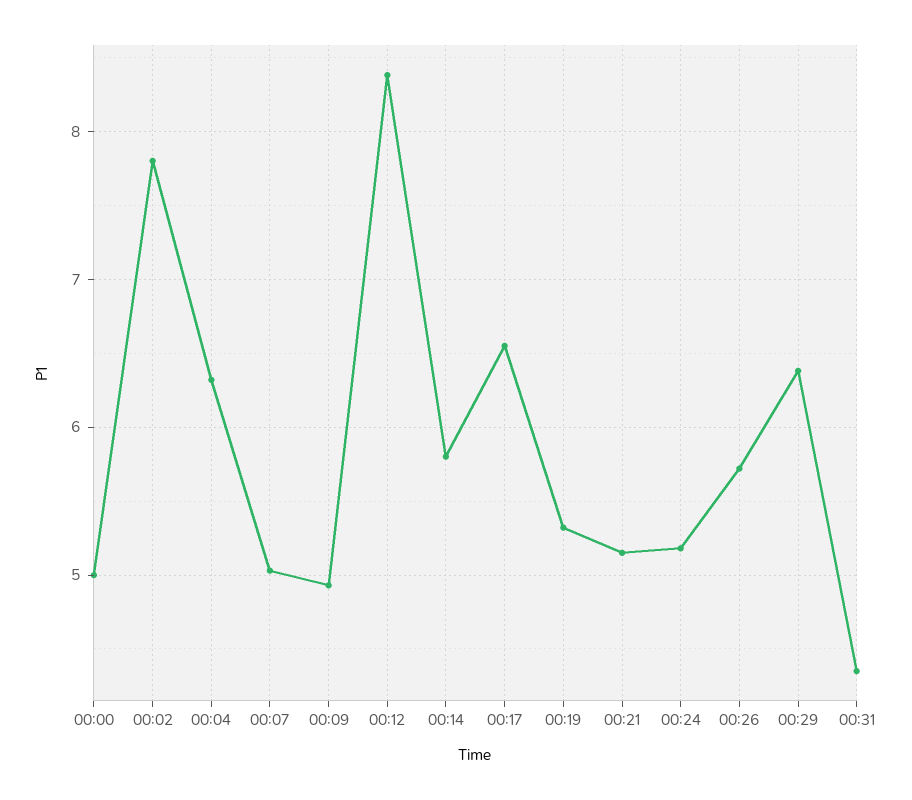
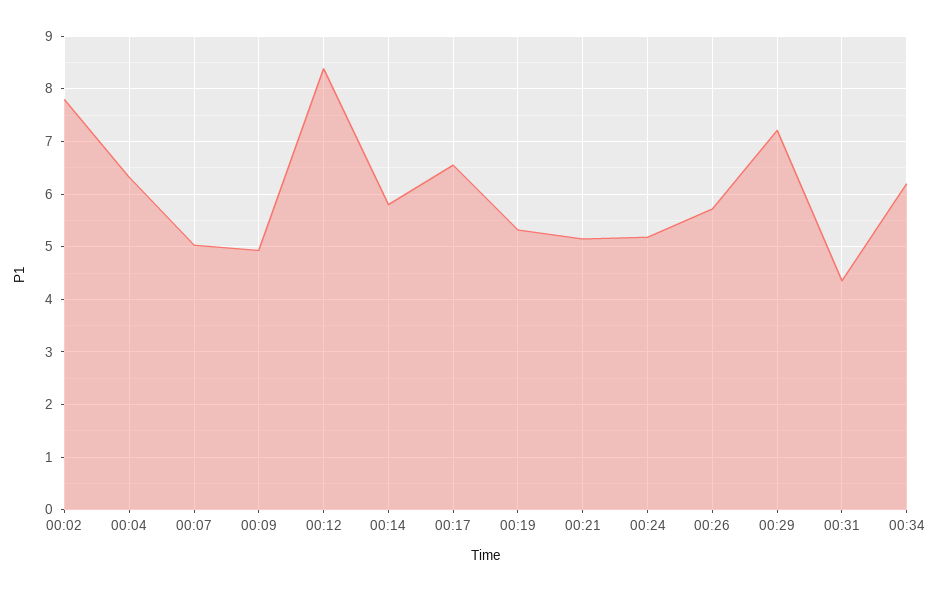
00:00: 5 -> none
00:29: 6.4 -> 7.2
00:34: none -> 6.2

